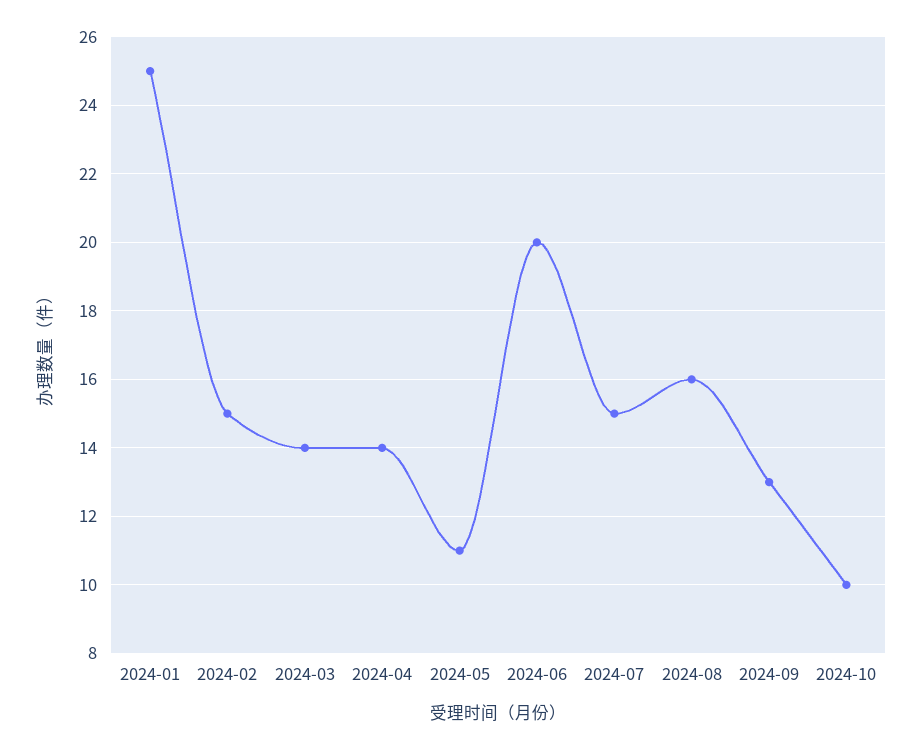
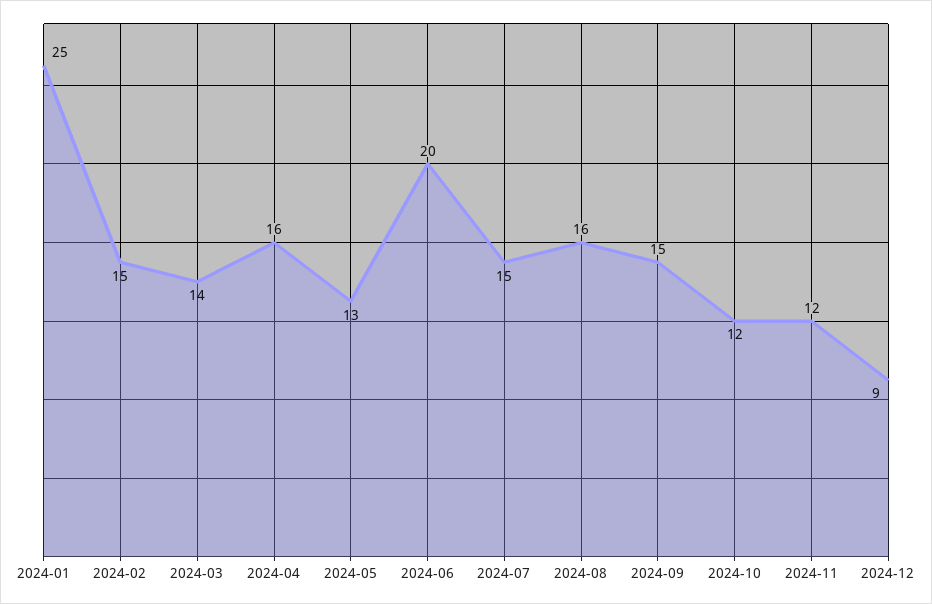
2024-04: 14 -> 16
2024-05: 11 -> 13
2024-09: 13 -> 15
2024-10: 10 -> 12
2024-11: none -> 12
2024-12: none -> 9

